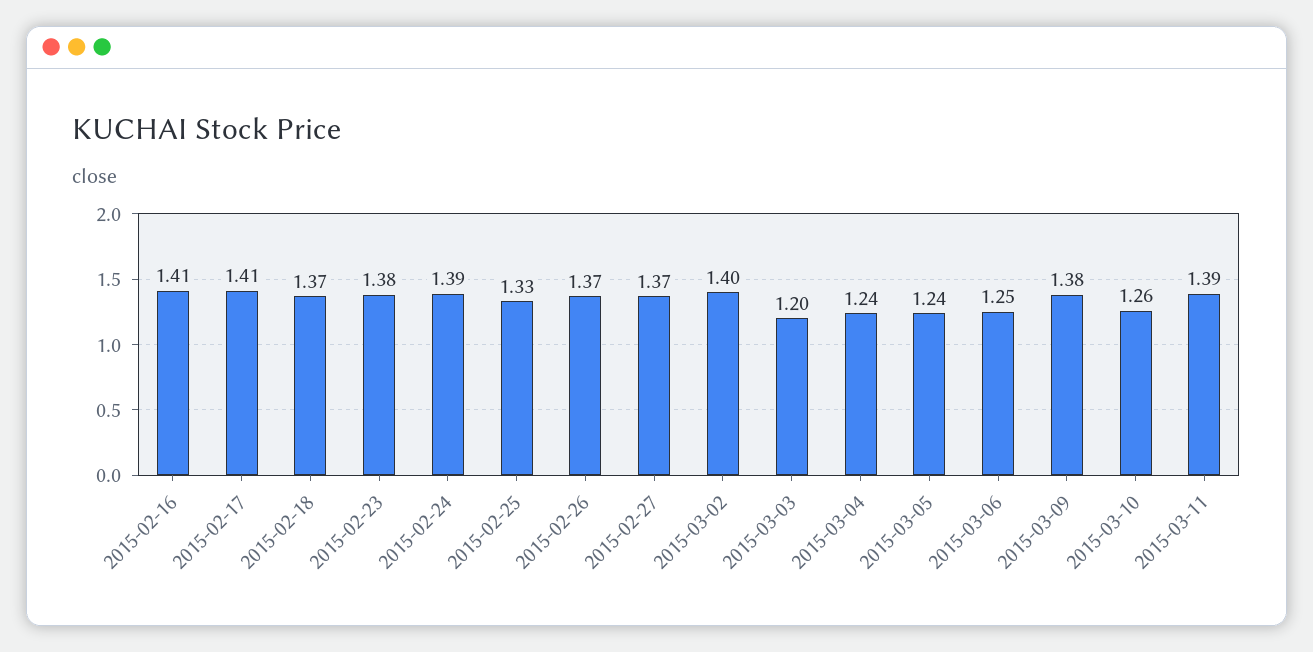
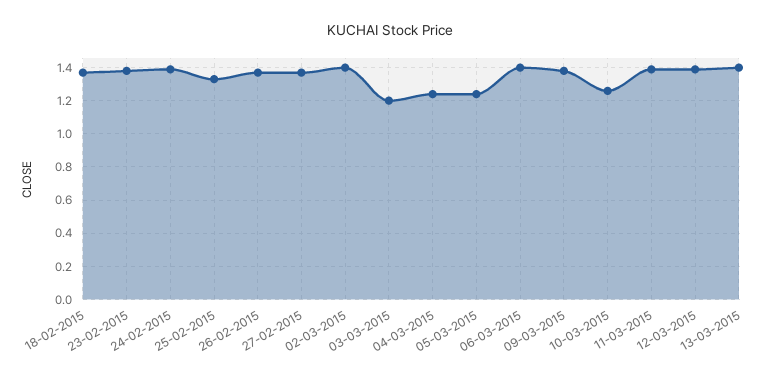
2015-02-16: 1.41 -> none
2015-02-17: 1.41 -> none
2015-03-06: 1.25 -> 1.4
12-03-2015: none -> 1.4
13-03-2015: none -> 1.4

